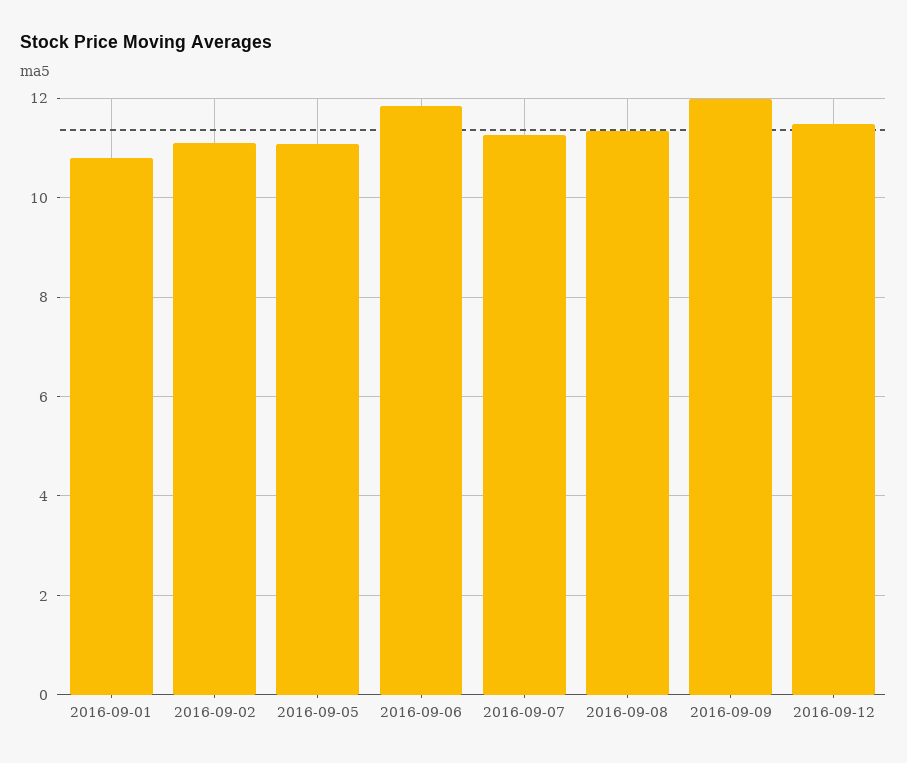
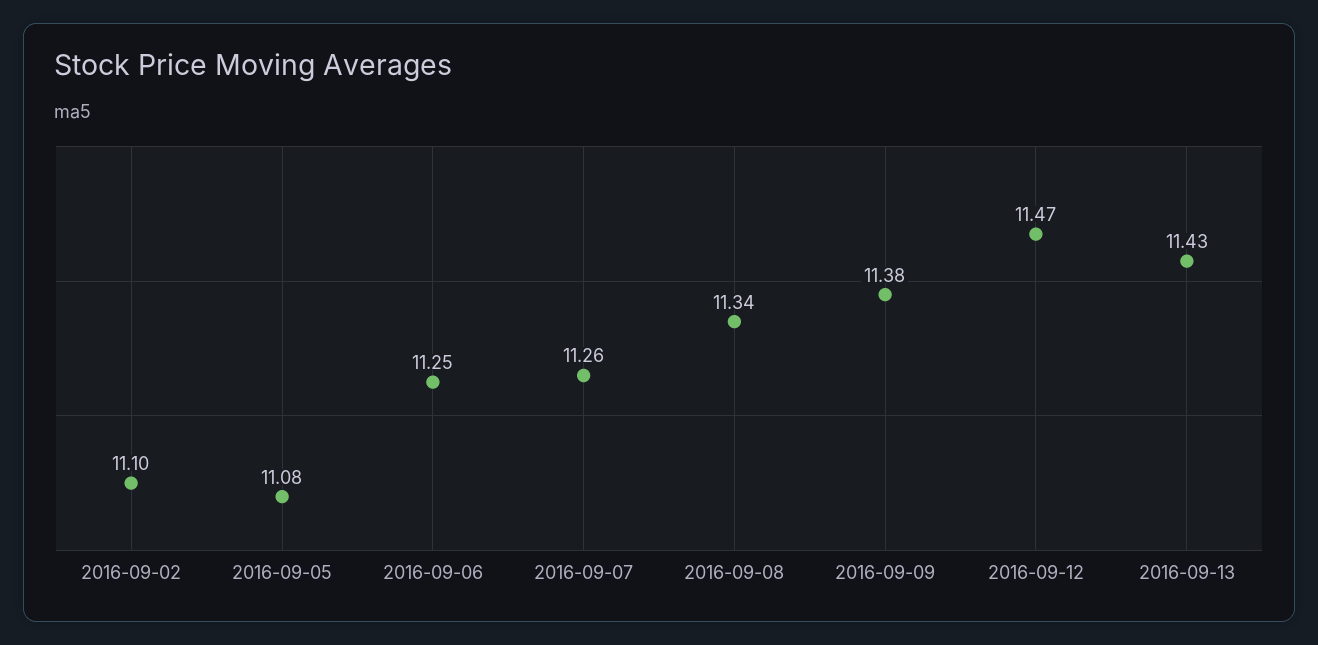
2016-09-01: 10.8 -> none
2016-09-06: 11.8 -> 11.25
2016-09-09: 12 -> 11.38
2016-09-13: none -> 11.43

